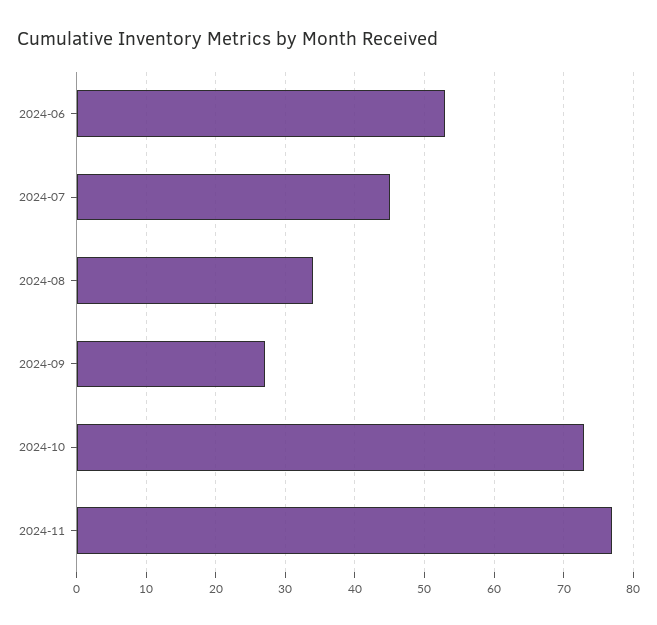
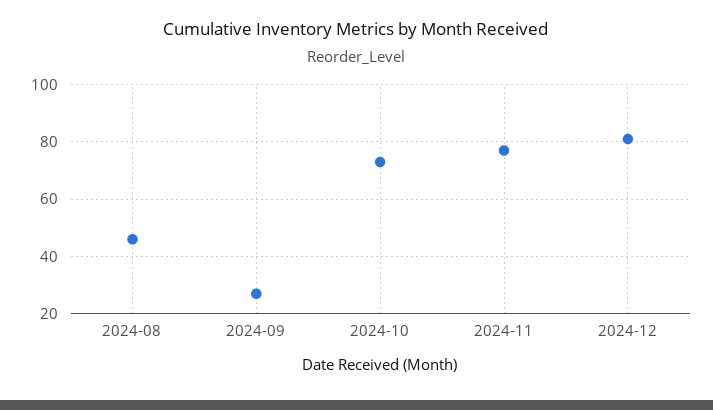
2024-06: 53 -> none
2024-07: 45 -> none
2024-08: 34 -> 45
2024-12: none -> 80

